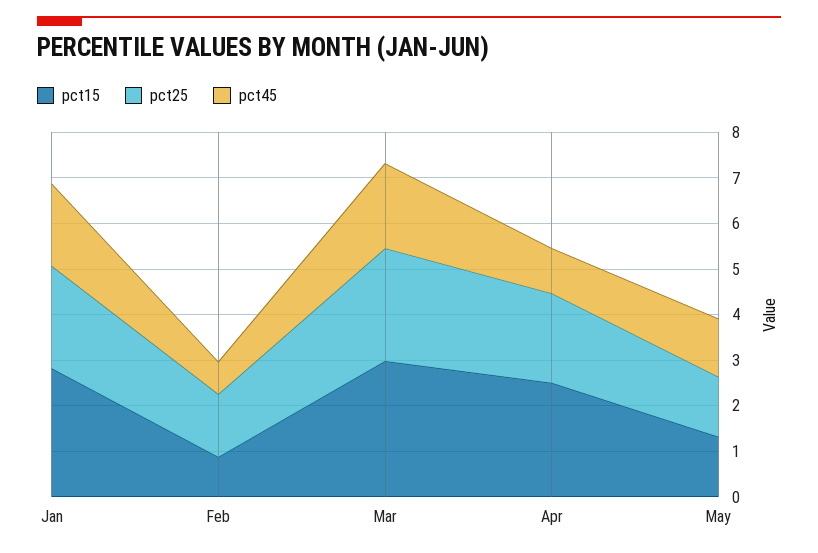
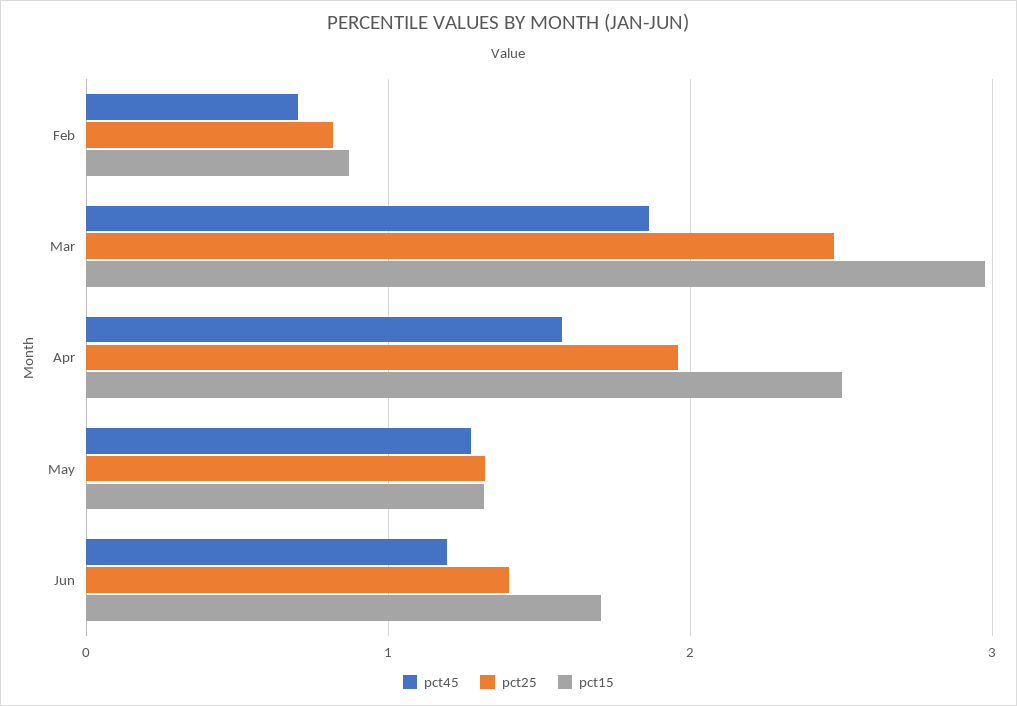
pct15, Jan: 2.8 -> none
pct25, Jan: 2.2 -> none
pct45, Jan: 1.8 -> none
pct25, Feb: 1.4 -> 0.8
pct45, Apr: 1 -> 1.6
pct45, Jun: none -> 1.2
pct25, Jun: none -> 1.4
pct15, Jun: none -> 1.7

